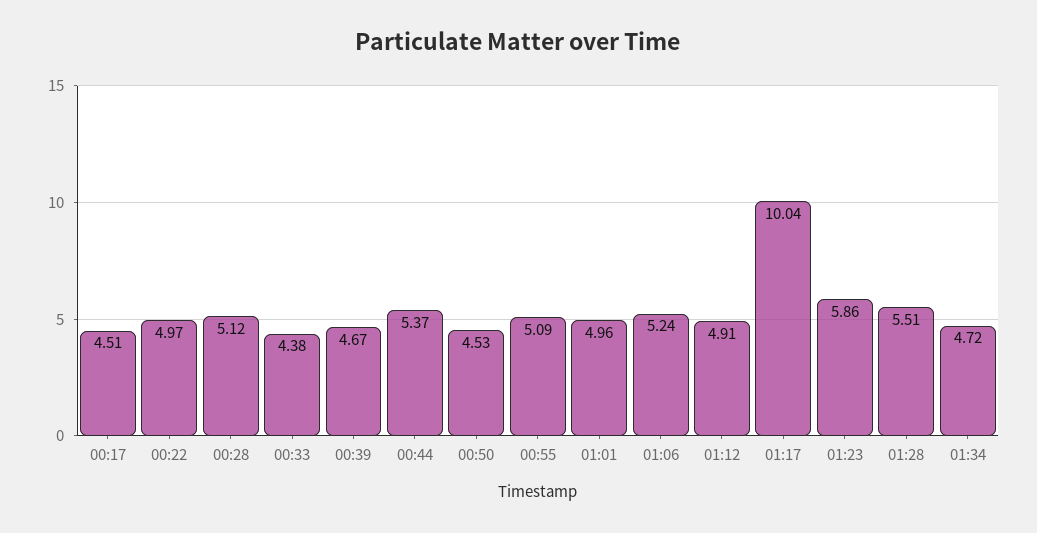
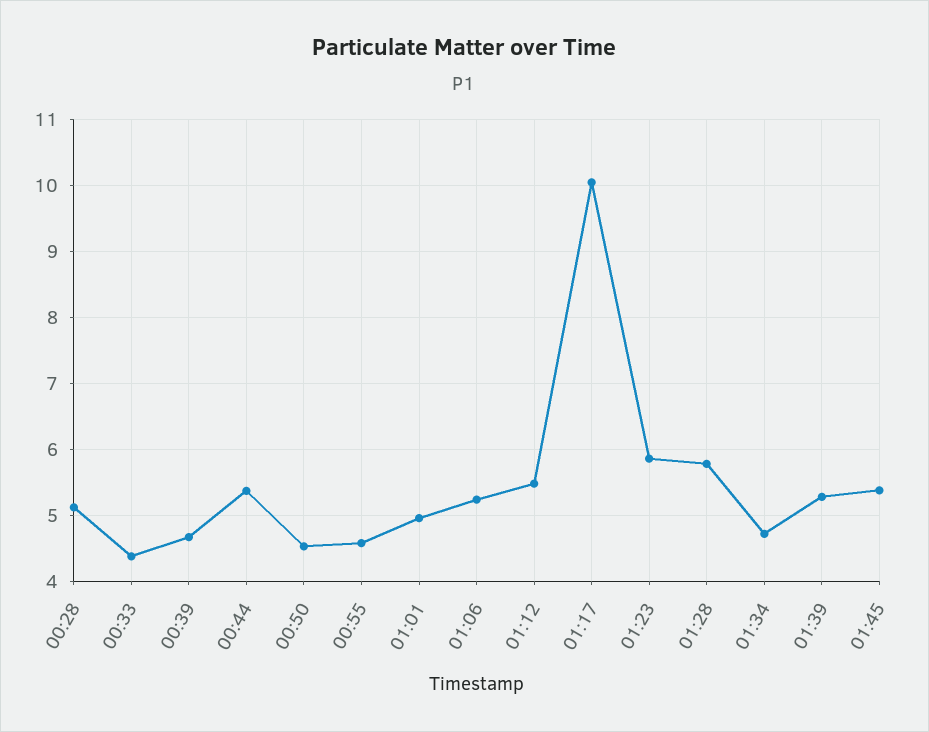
00:17: 4.51 -> none
00:22: 4.97 -> none
00:55: 5.09 -> 4.6
01:12: 4.91 -> 5.5
01:28: 5.51 -> 5.8
01:39: none -> 5.3
01:45: none -> 5.4

